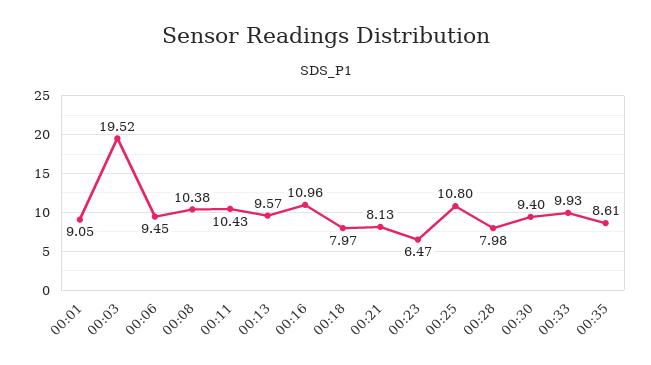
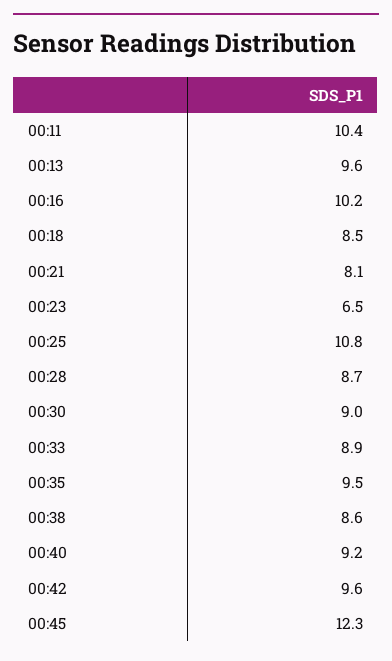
00:01: 9.05 -> none
00:03: 19.52 -> none
00:06: 9.45 -> none
00:08: 10.38 -> none
00:16: 10.96 -> 10.2
00:18: 7.97 -> 8.5
00:28: 7.98 -> 8.7
00:30: 9.4 -> 9
00:33: 9.93 -> 8.9
00:35: 8.61 -> 9.5
00:38: none -> 8.6
00:40: none -> 9.2
00:42: none -> 9.6
00:45: none -> 12.3

